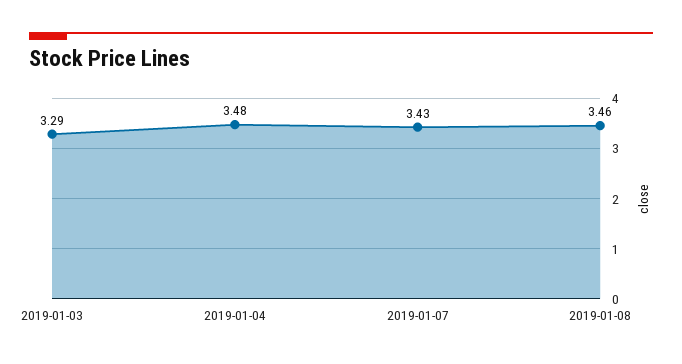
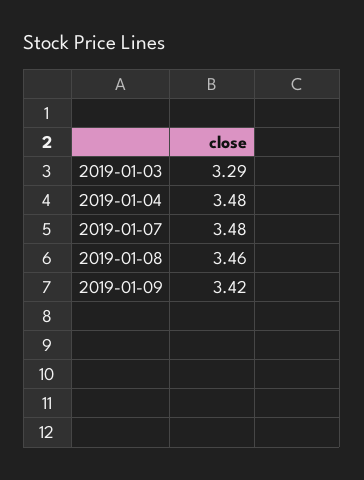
2019-01-07: 3.43 -> 3.48
2019-01-09: none -> 3.42

